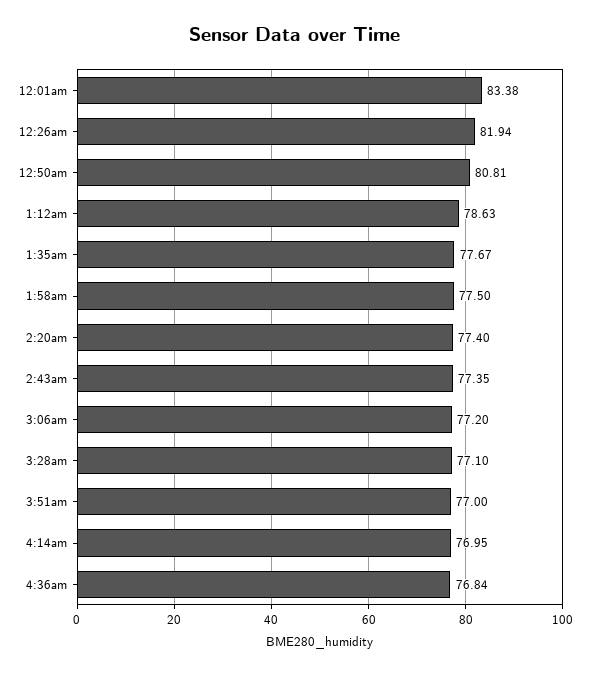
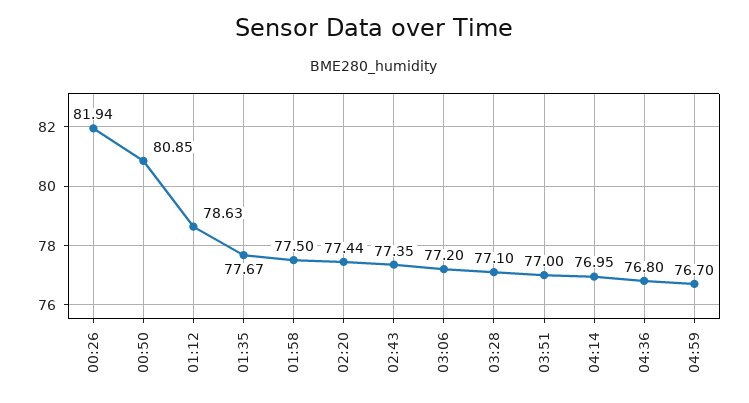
12:01am: 83.38 -> none
12:50am: 80.81 -> 80.85
2:20am: 77.4 -> 77.44
4:36am: 76.84 -> 76.8
04:59: none -> 76.7

